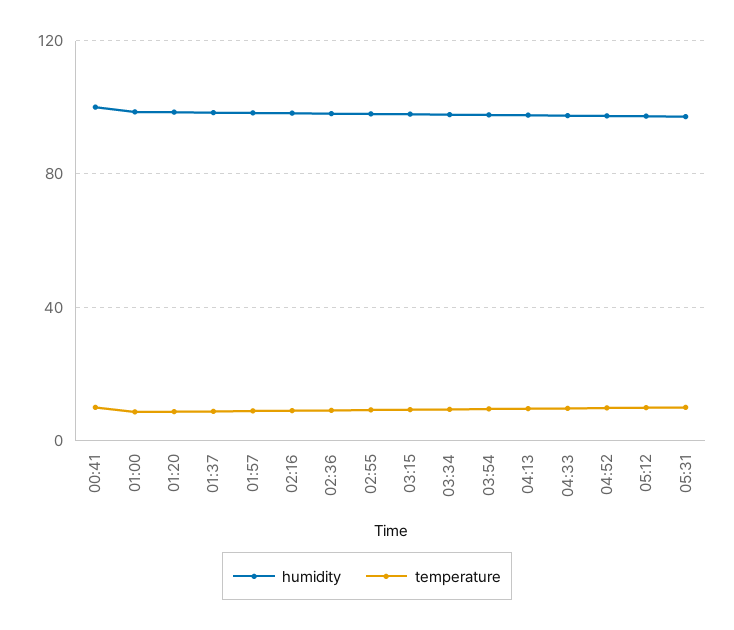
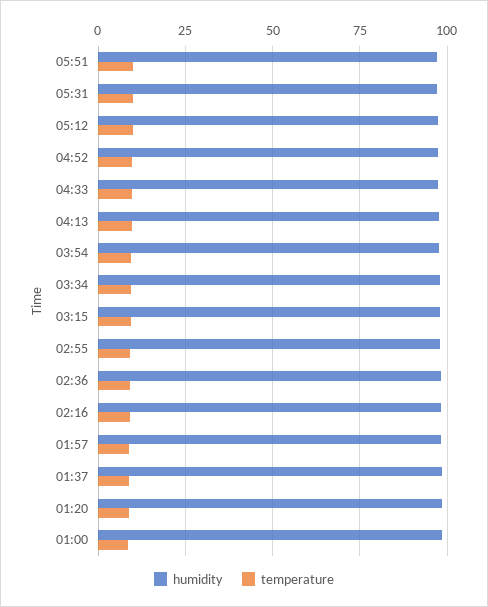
humidity, 00:41: 100 -> none
temperature, 00:41: 10 -> none
humidity, 05:51: none -> 97.5
temperature, 05:51: none -> 10

